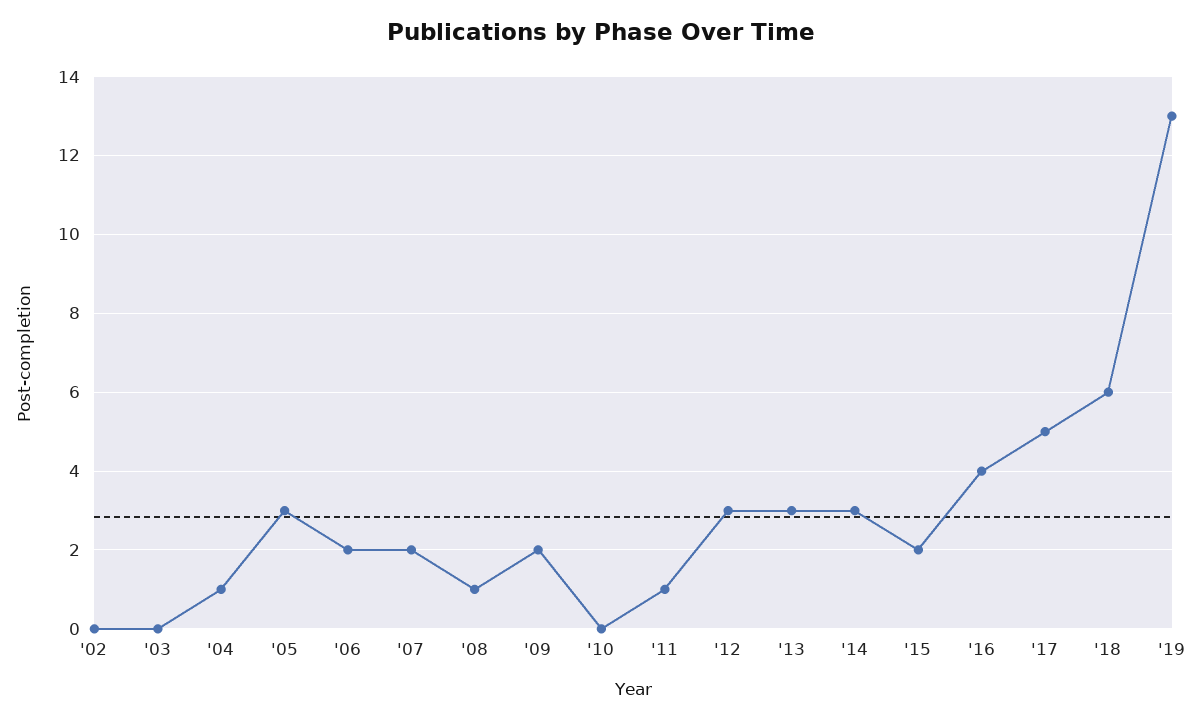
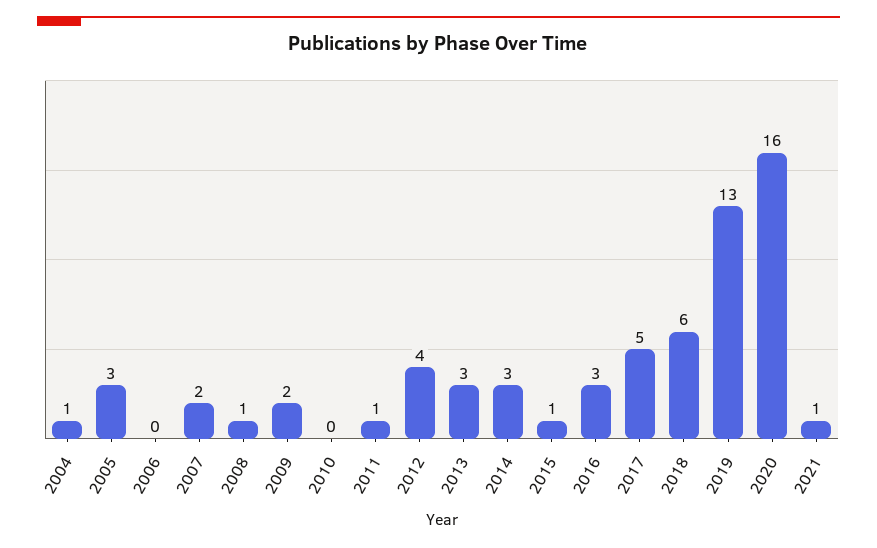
'02: 0 -> none
'03: 0 -> none
'06: 2 -> 0
'12: 3 -> 4
'15: 2 -> 1
'16: 4 -> 3
2020: none -> 16
2021: none -> 1

